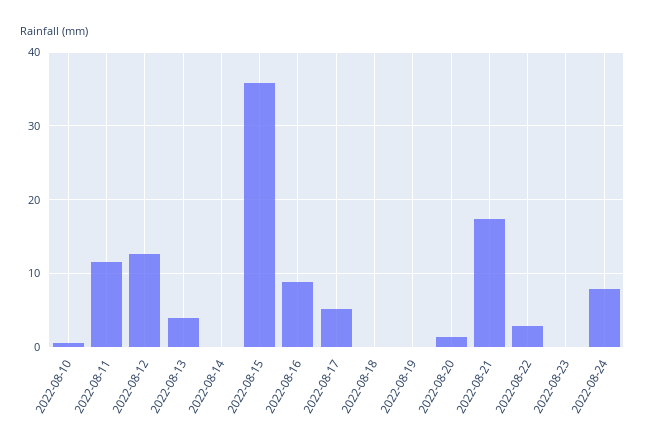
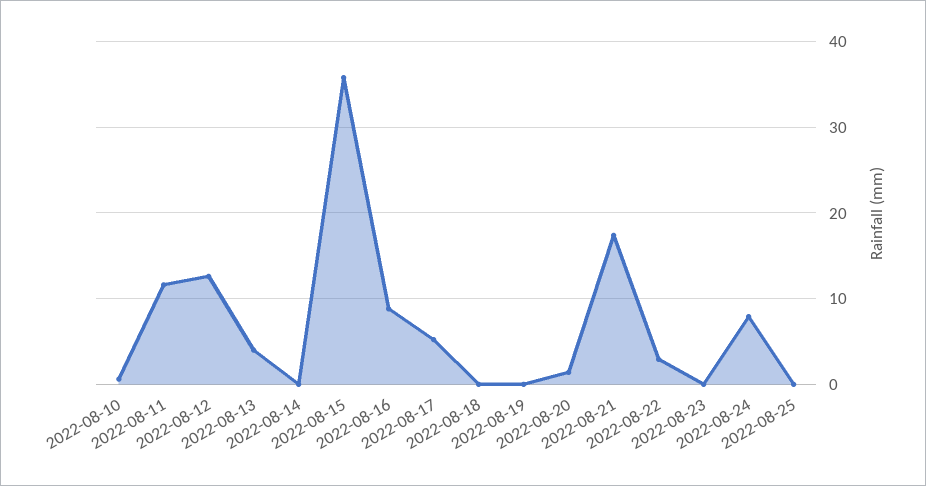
2022-08-25: none -> 0

